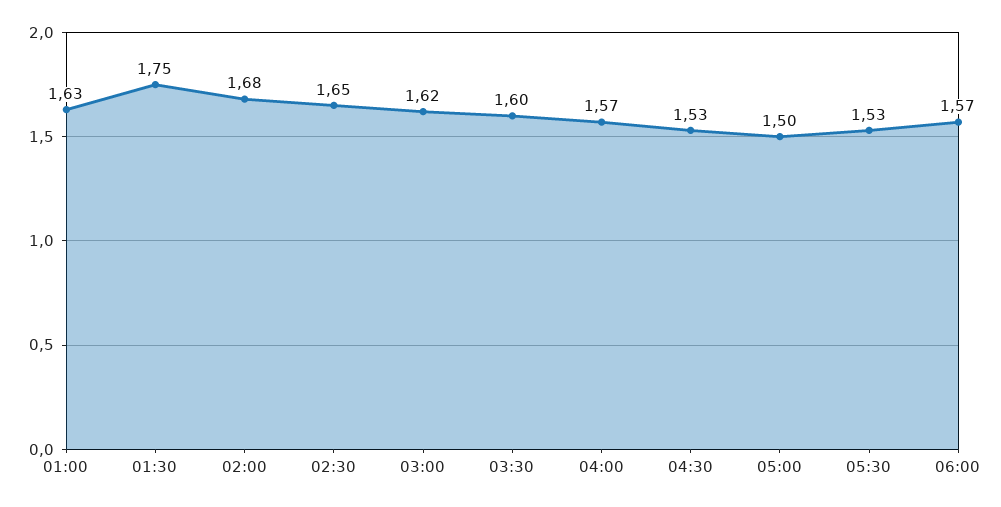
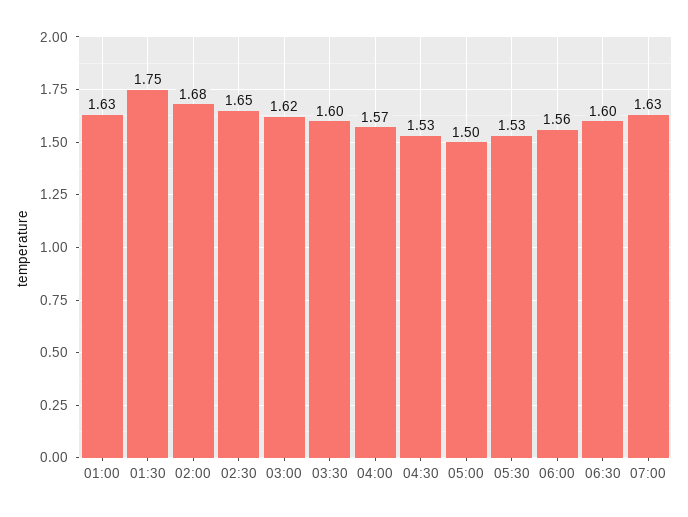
06:00: 1.57 -> 1.56
06:30: none -> 1.6
07:00: none -> 1.63

